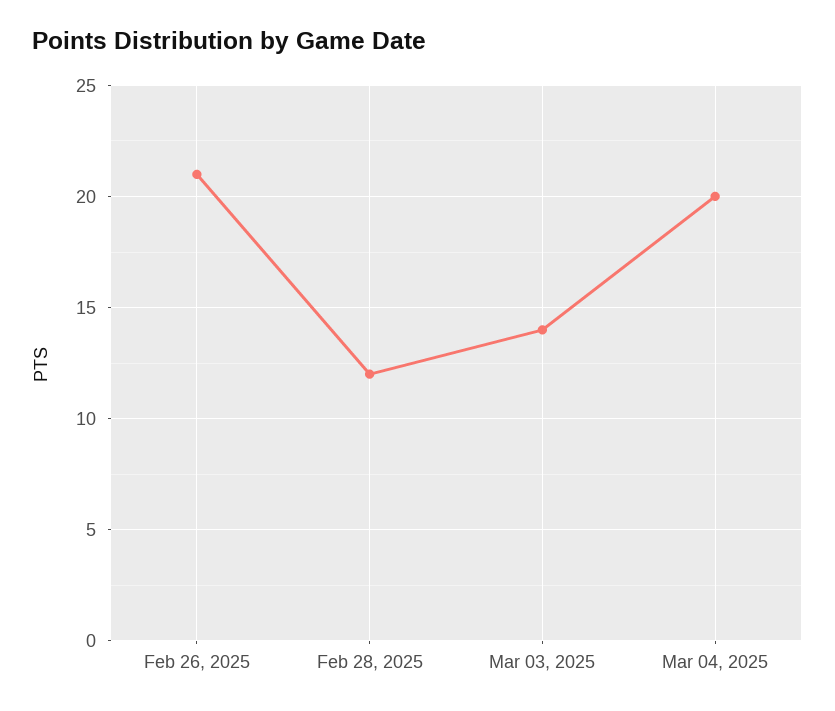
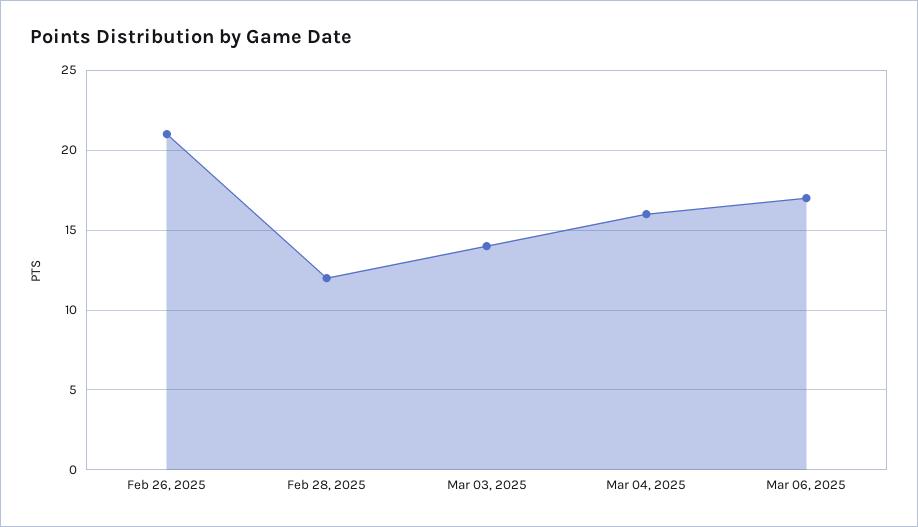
Mar 04, 2025: 20 -> 16
Mar 06, 2025: none -> 17

